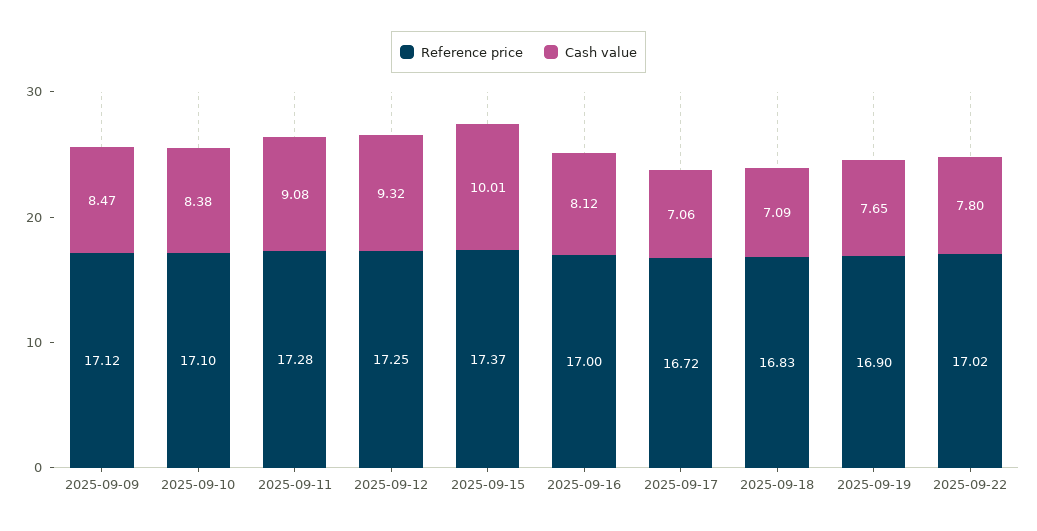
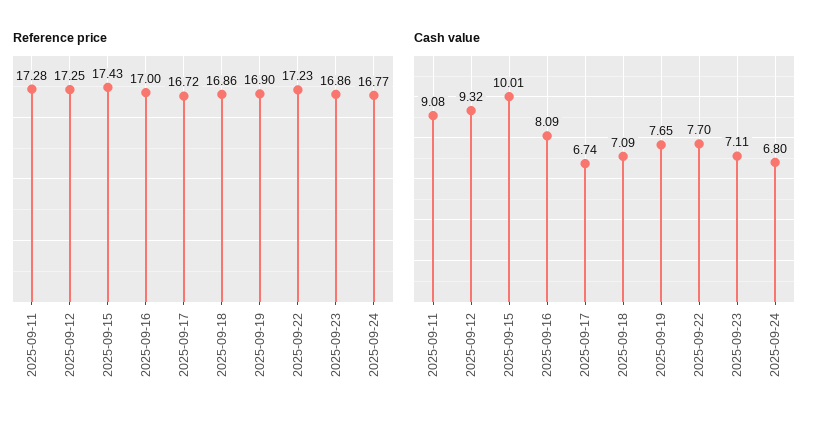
Reference price, 2025-09-09: 17.12 -> none
Cash value, 2025-09-09: 8.47 -> none
Reference price, 2025-09-10: 17.1 -> none
Cash value, 2025-09-10: 8.38 -> none
Reference price, 2025-09-15: 17.37 -> 17.43
Cash value, 2025-09-16: 8.12 -> 8.09
Cash value, 2025-09-17: 7.06 -> 6.74
Reference price, 2025-09-18: 16.83 -> 16.86
Reference price, 2025-09-22: 17.02 -> 17.23
Cash value, 2025-09-22: 7.8 -> 7.7
Reference price, 2025-09-23: none -> 16.86
Reference price, 2025-09-24: none -> 16.77
Cash value, 2025-09-23: none -> 7.11
Cash value, 2025-09-24: none -> 6.8

